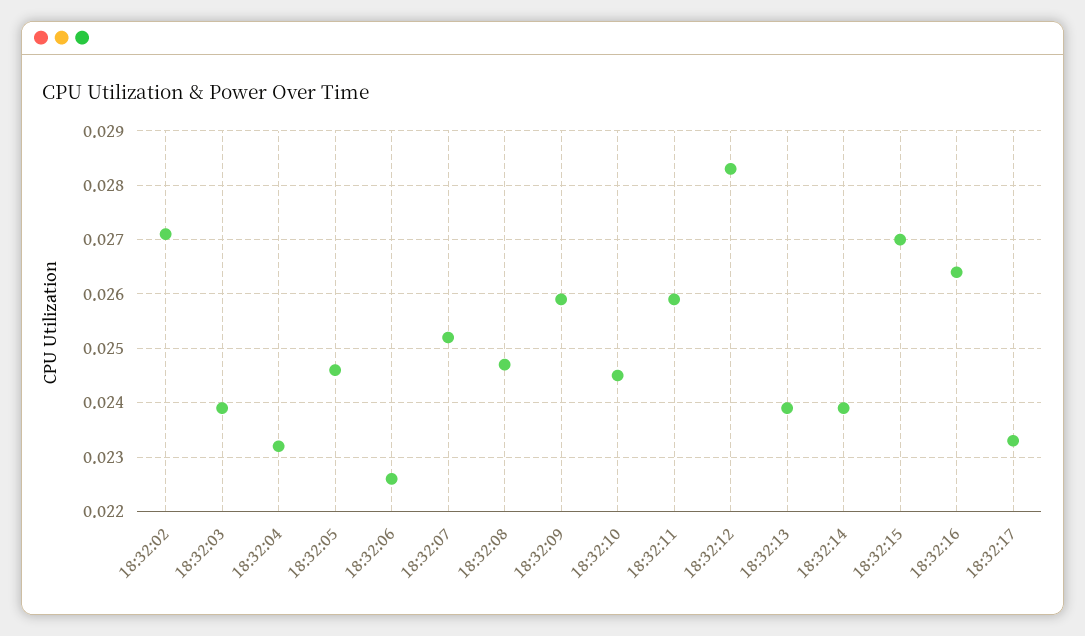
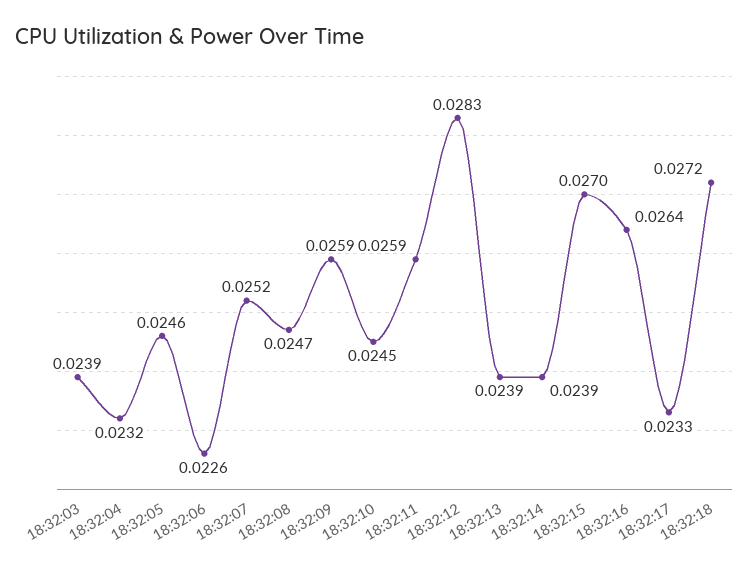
18:32:02: 0.027 -> none
18:32:18: none -> 0.0272

